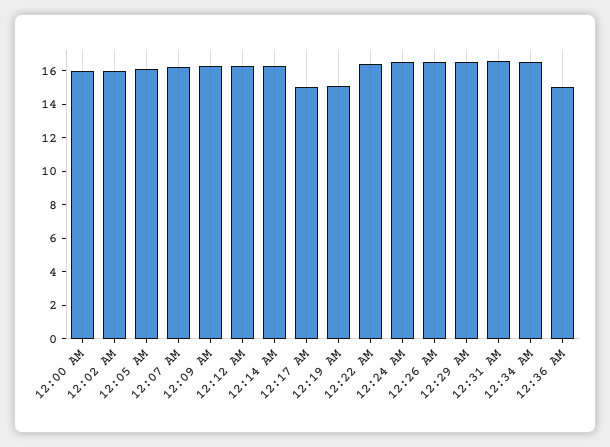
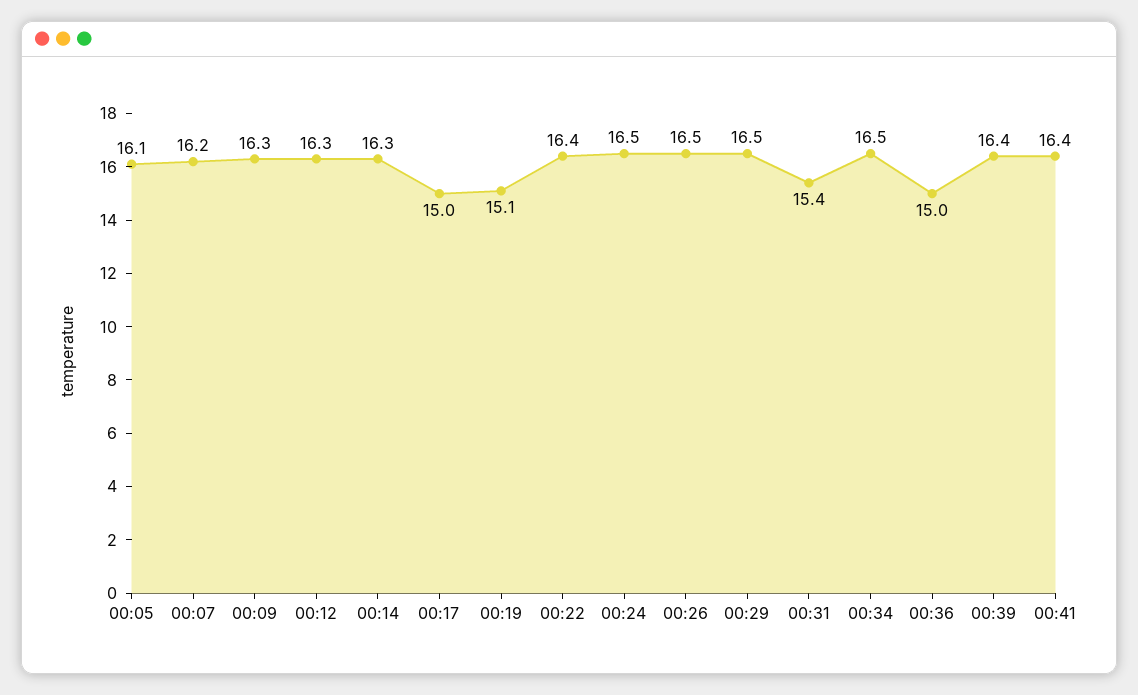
12:00 AM: 16 -> none
12:02 AM: 16 -> none
12:31 AM: 16.5 -> 15.4
00:39: none -> 16.4
00:41: none -> 16.4

